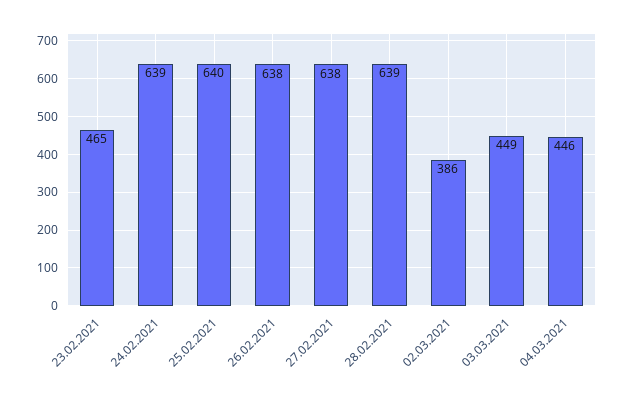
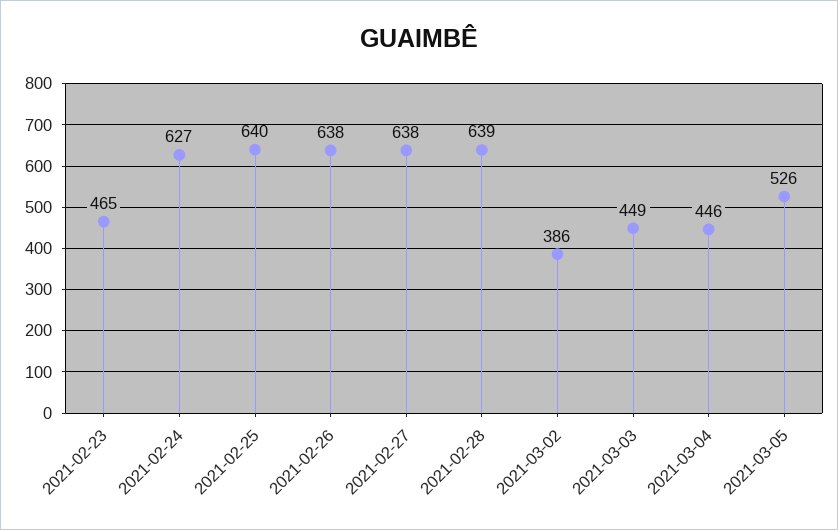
24.02.2021: 639 -> 627
2021-03-05: none -> 526

